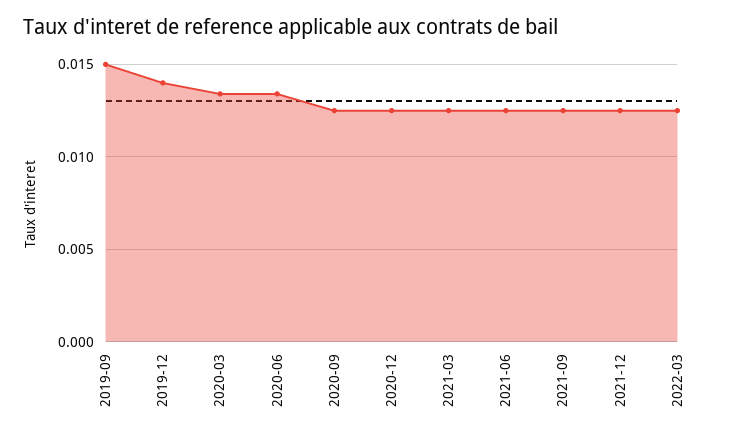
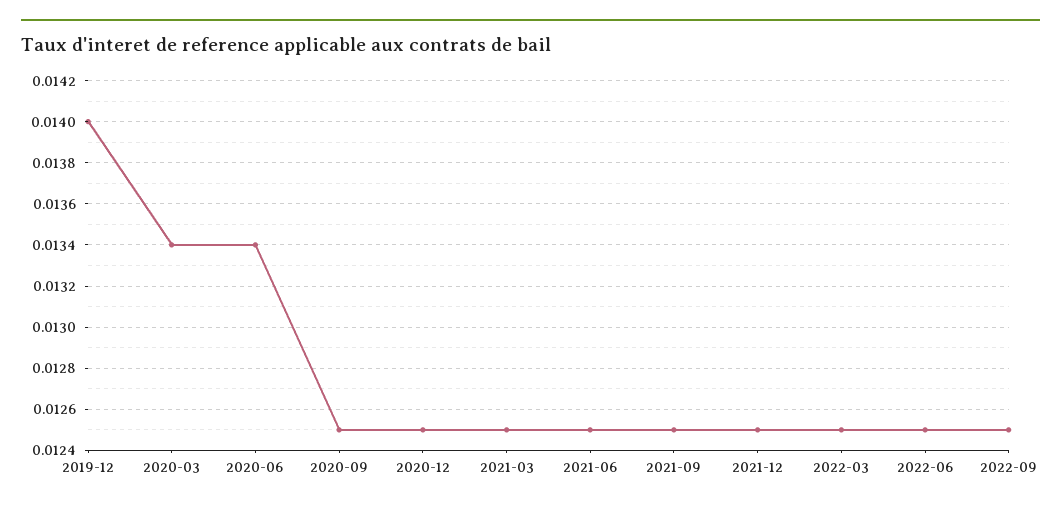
2019-09: 0.015 -> none
2022-06: none -> 0.0125
2022-09: none -> 0.0125

